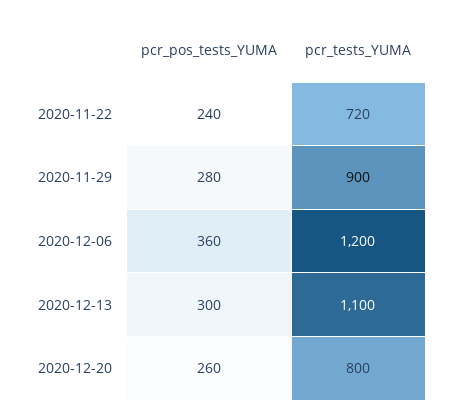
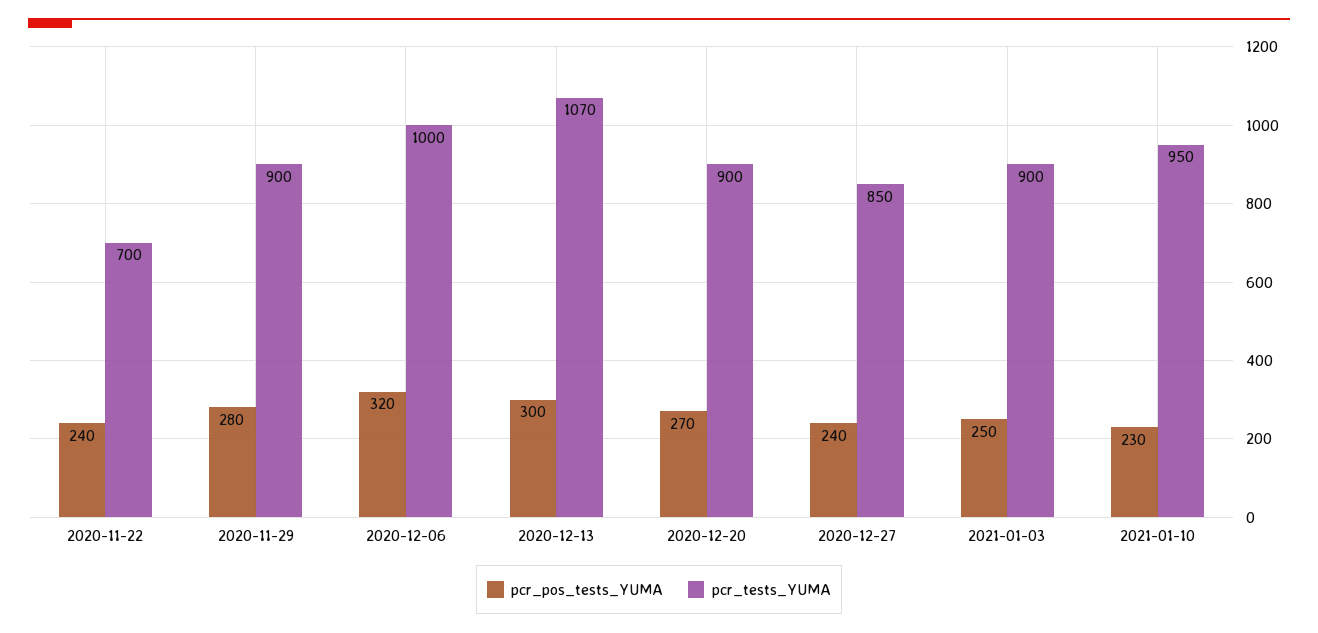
pcr_tests_YUMA, 2020-11-22: 720 -> 700
pcr_pos_tests_YUMA, 2020-12-06: 360 -> 320
pcr_tests_YUMA, 2020-12-06: 1200 -> 1000
pcr_tests_YUMA, 2020-12-13: 1100 -> 1070
pcr_pos_tests_YUMA, 2020-12-20: 260 -> 270
pcr_tests_YUMA, 2020-12-20: 800 -> 900
pcr_pos_tests_YUMA, 2020-12-27: none -> 240
pcr_tests_YUMA, 2020-12-27: none -> 850
pcr_pos_tests_YUMA, 2021-01-03: none -> 250
pcr_tests_YUMA, 2021-01-03: none -> 900
pcr_pos_tests_YUMA, 2021-01-10: none -> 230
pcr_tests_YUMA, 2021-01-10: none -> 950

